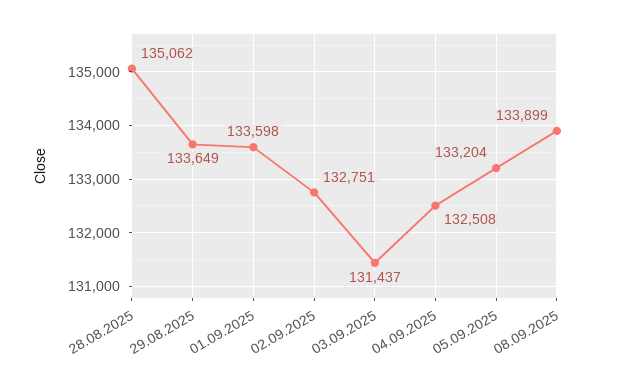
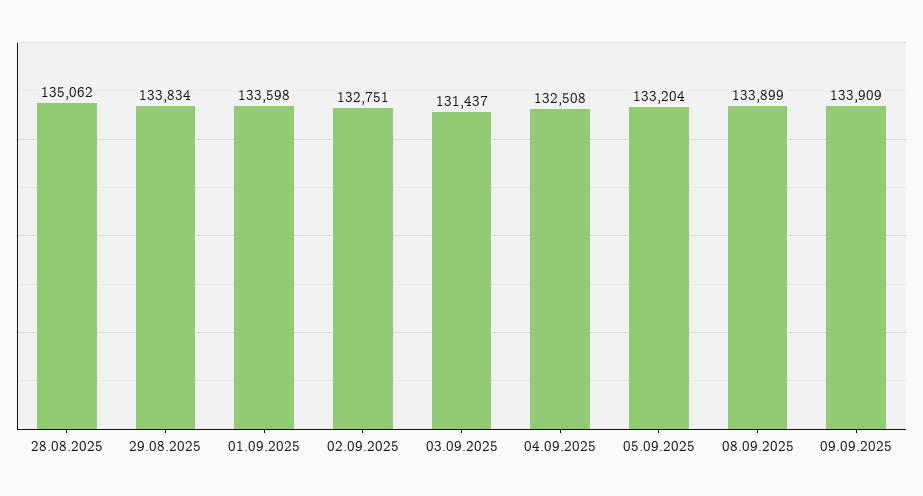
29.08.2025: 133649 -> 133834
09.09.2025: none -> 133909

